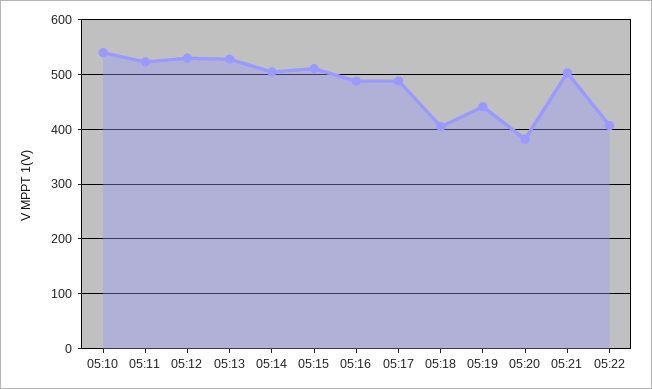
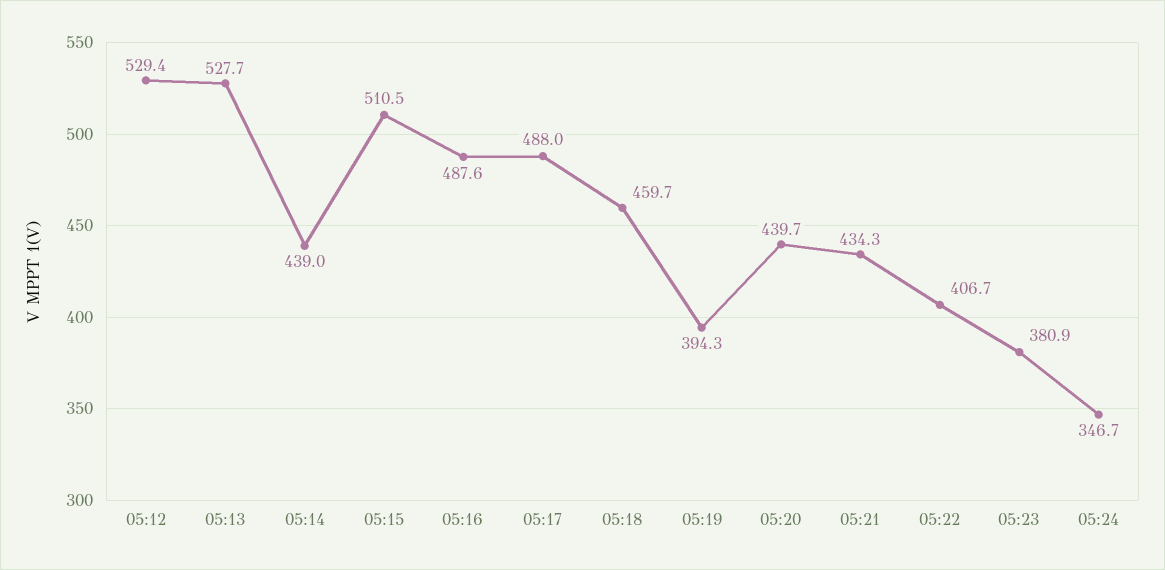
05:10: 540 -> none
05:11: 520 -> none
05:14: 500 -> 439
05:18: 400 -> 459.7
05:19: 440 -> 394.3
05:20: 380 -> 439.7
05:21: 500 -> 434.3
05:23: none -> 380.9
05:24: none -> 346.7

